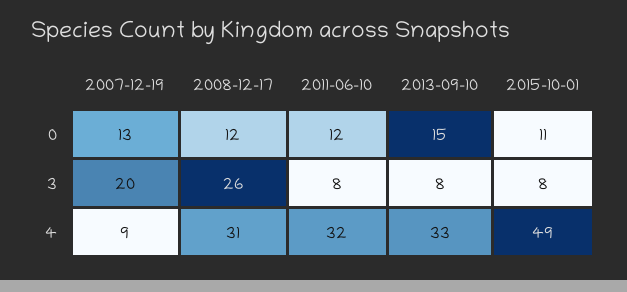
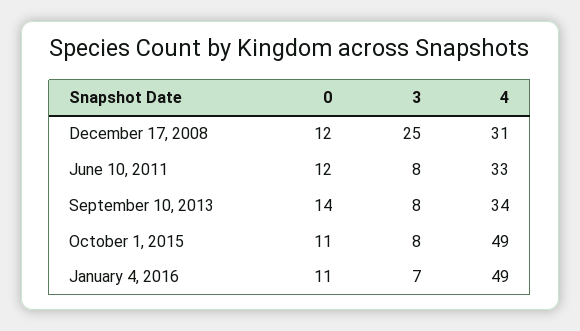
2007-12-19, 0: 13 -> none
2013-09-10, 0: 15 -> 14
2007-12-19, 3: 20 -> none
2008-12-17, 3: 26 -> 25
2007-12-19, 4: 9 -> none
2011-06-10, 4: 32 -> 33
2013-09-10, 4: 33 -> 34
January 4, 2016, 0: none -> 11
January 4, 2016, 3: none -> 7
January 4, 2016, 4: none -> 49

